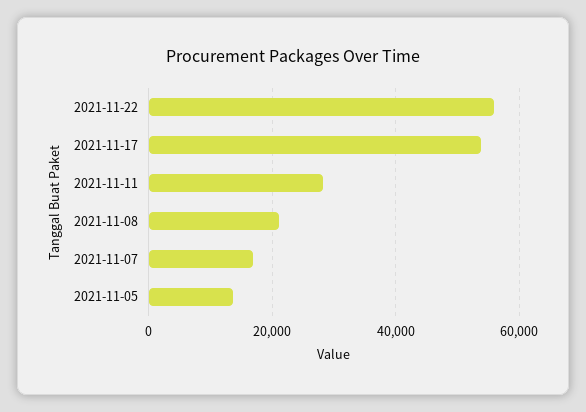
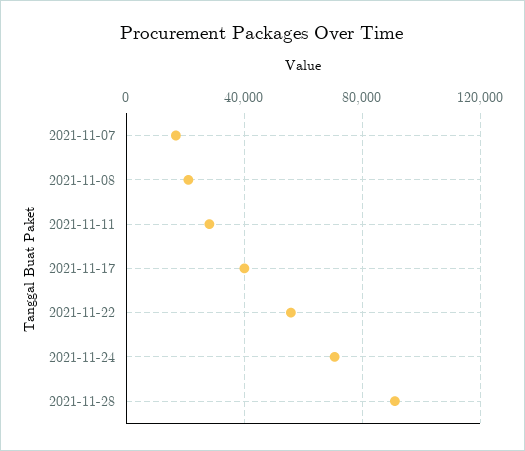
2021-11-17: 54000 -> 40000
2021-11-05: 14000 -> none
2021-11-24: none -> 70000
2021-11-28: none -> 90000

